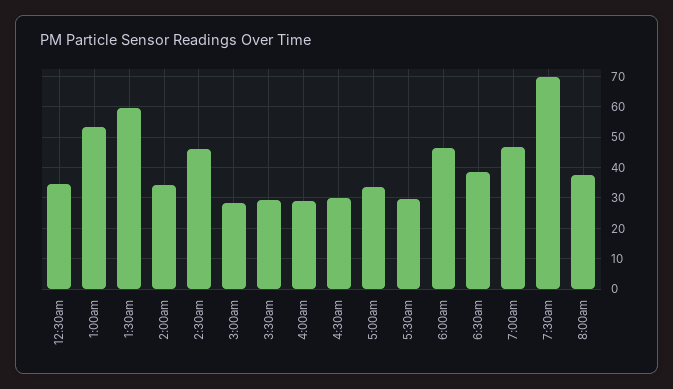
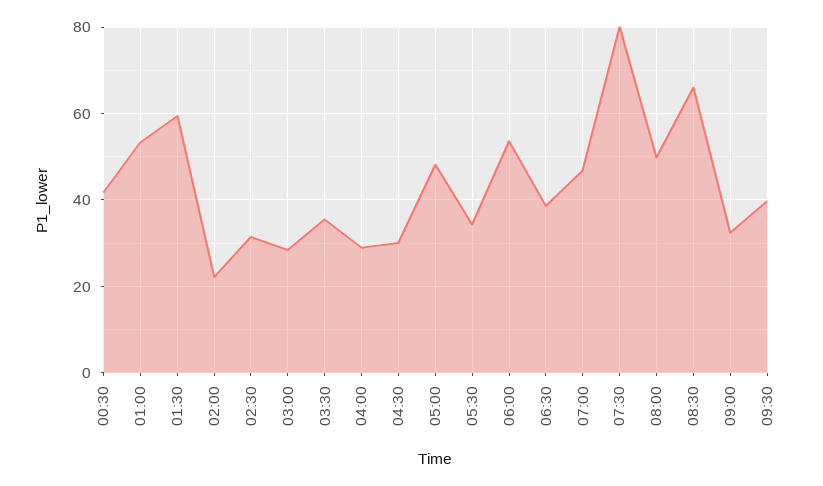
12:30am: 34 -> 42
2:00am: 34 -> 22
2:30am: 46 -> 32
3:30am: 30 -> 36
5:00am: 34 -> 48
5:30am: 30 -> 34
6:00am: 46 -> 54
7:30am: 70 -> 80
8:00am: 38 -> 50
08:30: none -> 66
09:00: none -> 32
09:30: none -> 40

